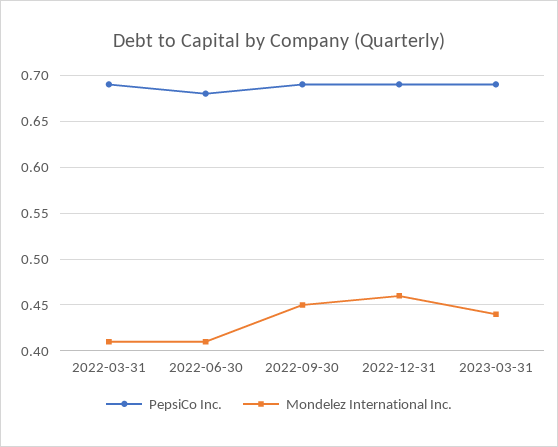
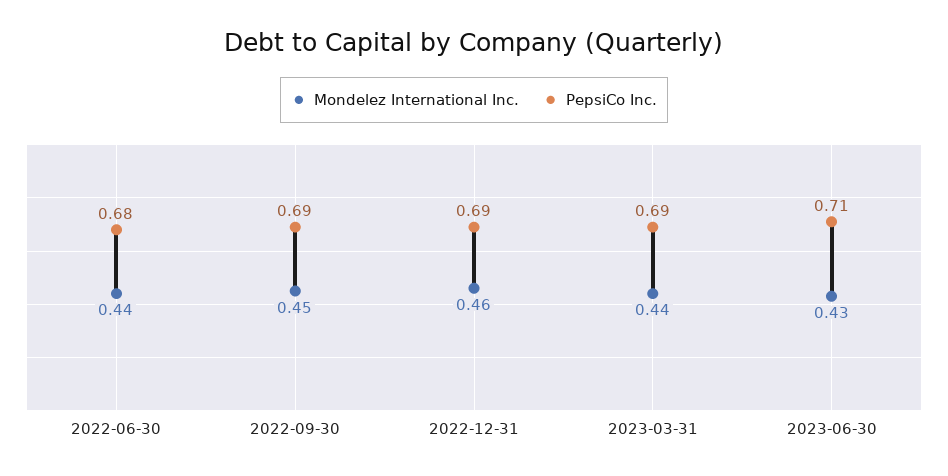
PepsiCo Inc., 2022-03-31: 0.69 -> none
Mondelez International Inc., 2022-03-31: 0.41 -> none
Mondelez International Inc., 2022-06-30: 0.41 -> 0.44
Mondelez International Inc., 2023-06-30: none -> 0.43
PepsiCo Inc., 2023-06-30: none -> 0.71

